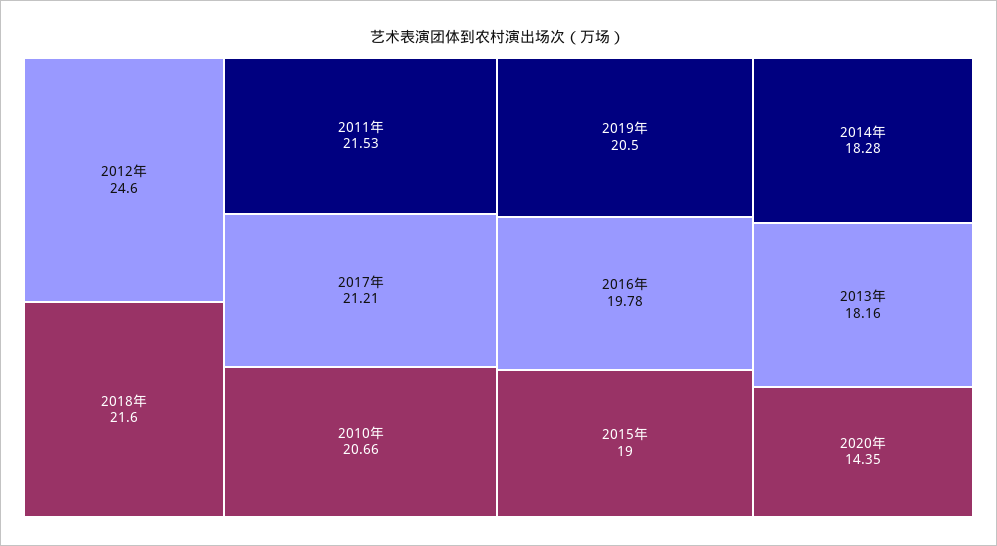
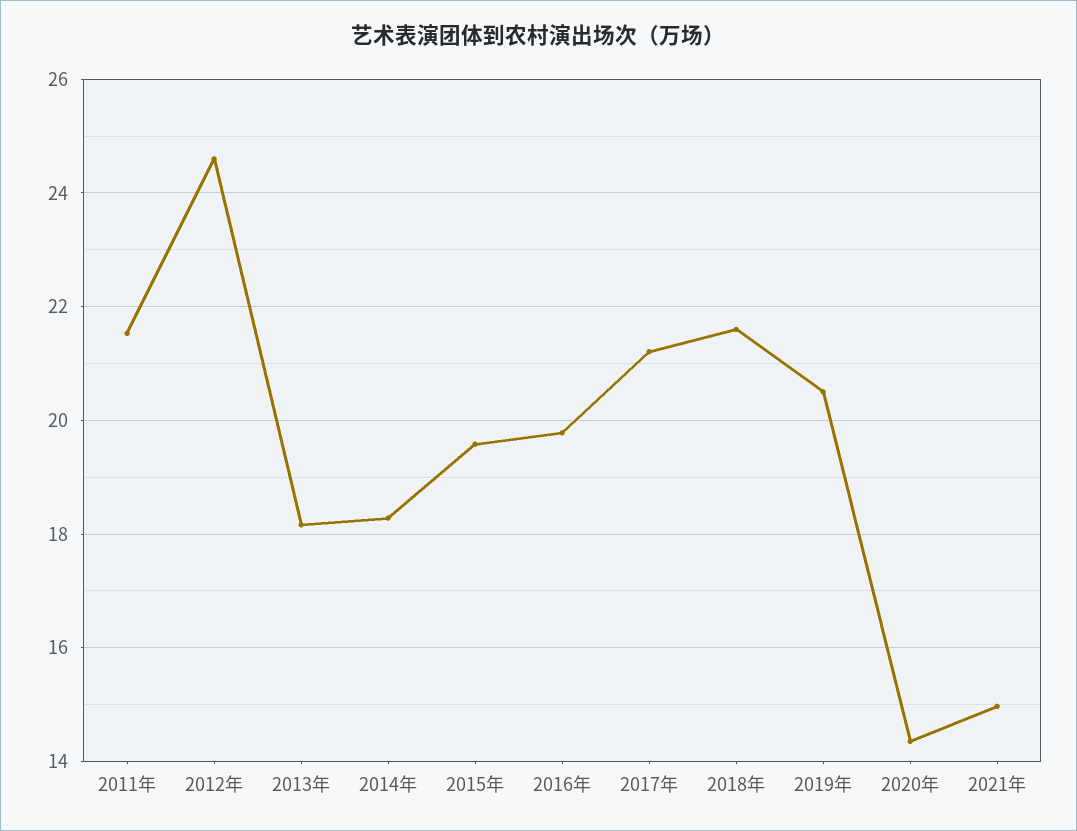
2010年: 20.66 -> none
2015年: 19 -> 19.6
2021年: none -> 15

